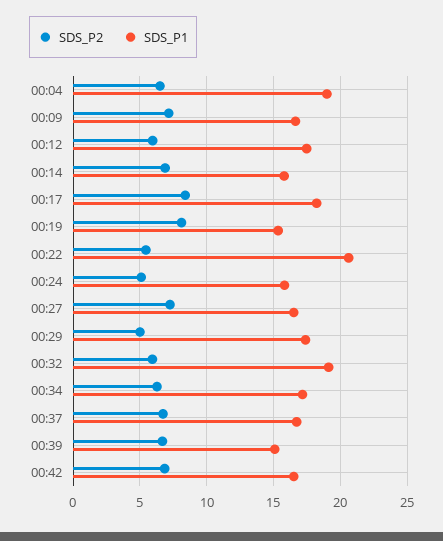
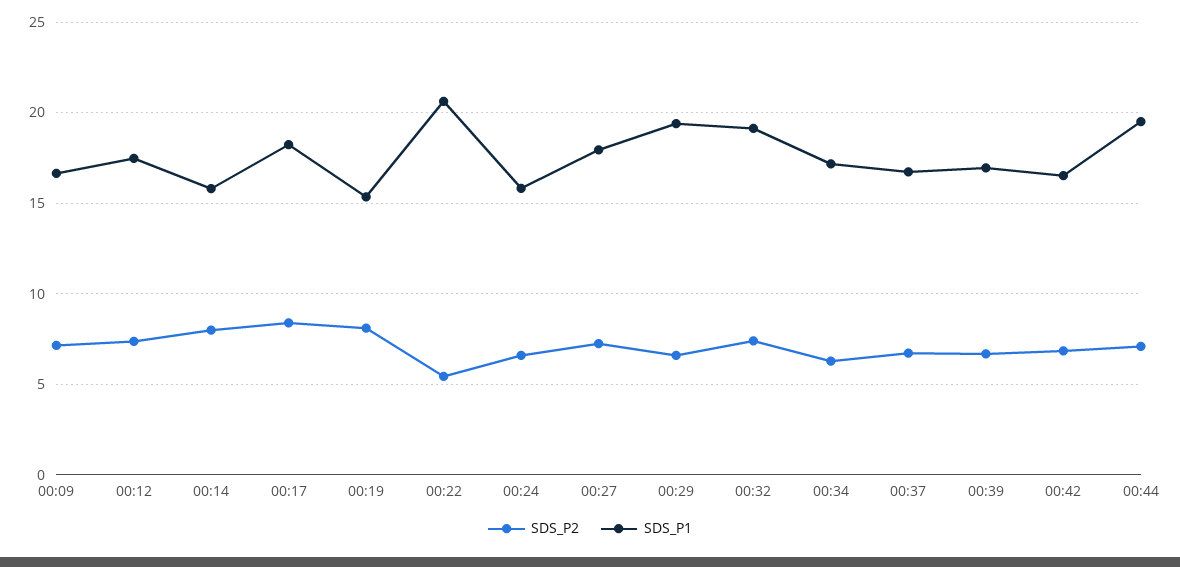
SDS_P2, 00:04: 6.5 -> none
SDS_P1, 00:04: 19 -> none
SDS_P2, 00:12: 6 -> 7.5
SDS_P2, 00:14: 7 -> 8
SDS_P2, 00:24: 5 -> 6.5
SDS_P1, 00:27: 16.5 -> 18
SDS_P2, 00:29: 5 -> 6.5
SDS_P1, 00:29: 17.5 -> 19.5
SDS_P2, 00:32: 6 -> 7.5
SDS_P1, 00:39: 15 -> 17
SDS_P2, 00:44: none -> 7
SDS_P1, 00:44: none -> 19.5

